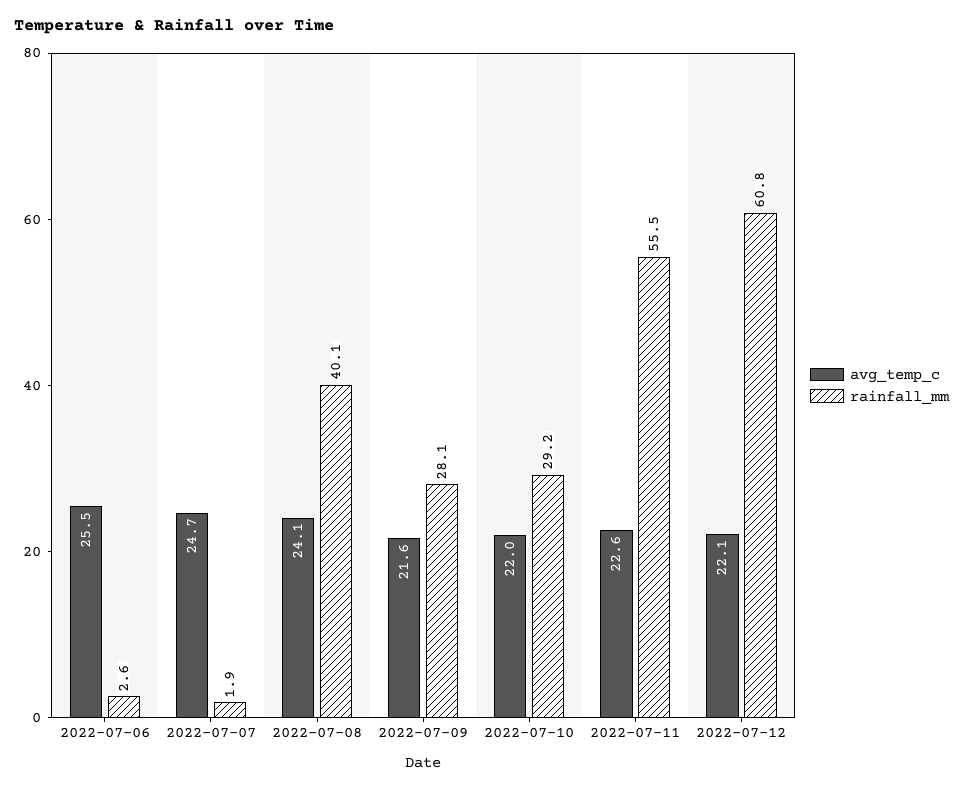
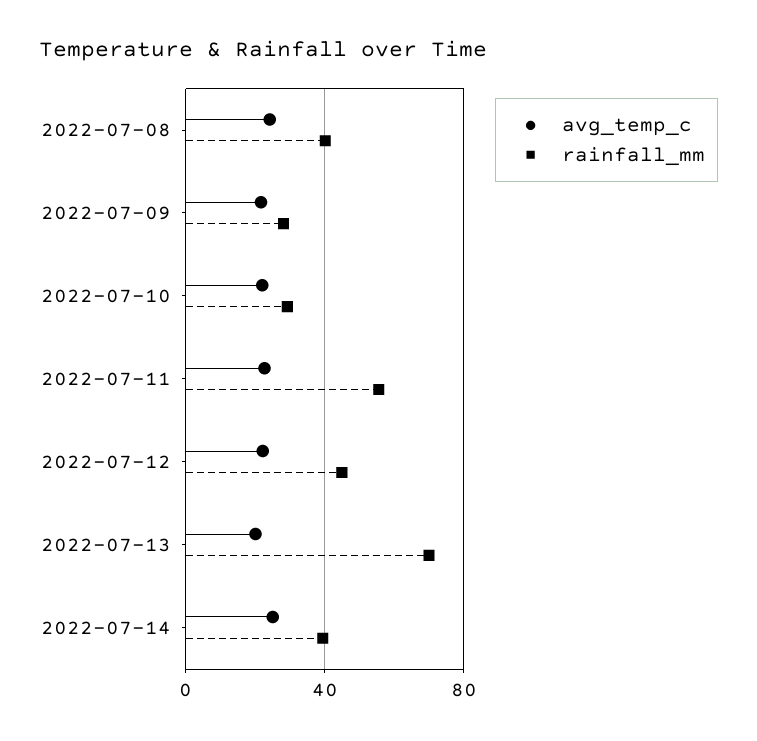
avg_temp_c, 2022-07-06: 25.5 -> none
rainfall_mm, 2022-07-06: 2.6 -> none
avg_temp_c, 2022-07-07: 24.7 -> none
rainfall_mm, 2022-07-07: 1.9 -> none
rainfall_mm, 2022-07-12: 60.8 -> 45
avg_temp_c, 2022-07-13: none -> 20
rainfall_mm, 2022-07-13: none -> 70
avg_temp_c, 2022-07-14: none -> 25
rainfall_mm, 2022-07-14: none -> 40

